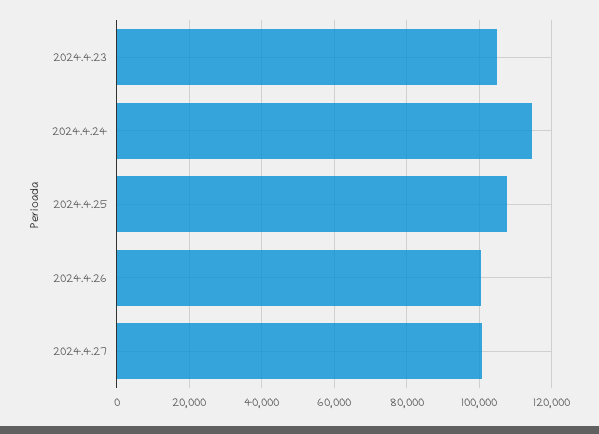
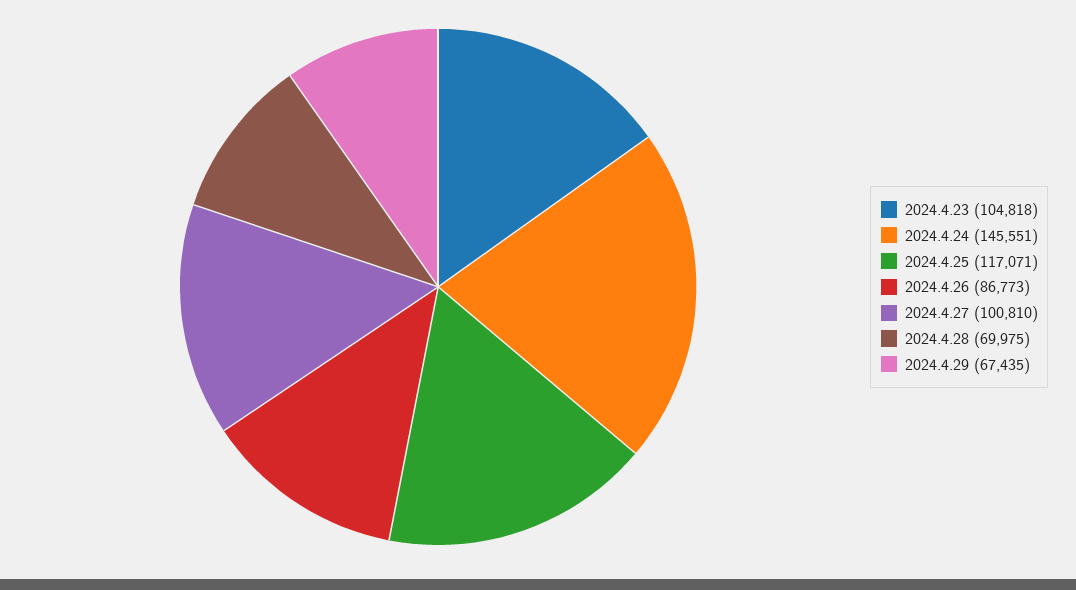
2024.4.24: 114000 -> 145551
2024.4.25: 108000 -> 117071
2024.4.26: 100000 -> 86773
2024.4.28: none -> 69975
2024.4.29: none -> 67435

